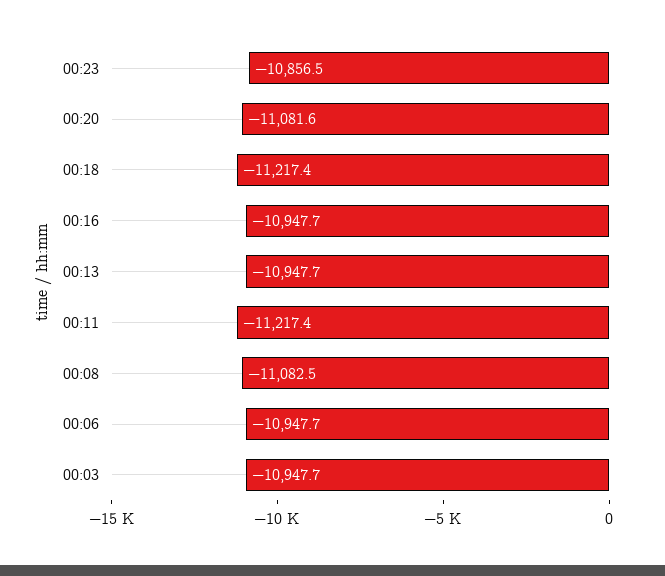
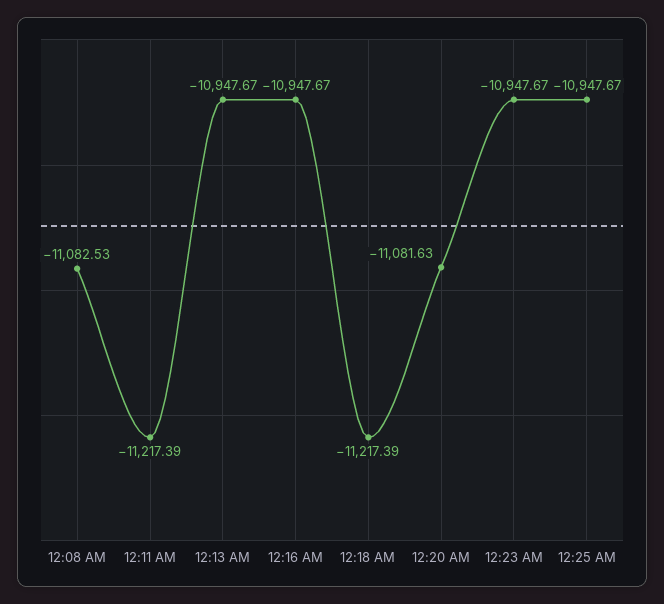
00:23: -10856.5 -> -10947.67
00:06: -10947.7 -> none
00:03: -10947.7 -> none
12:25 AM: none -> -10947.67

